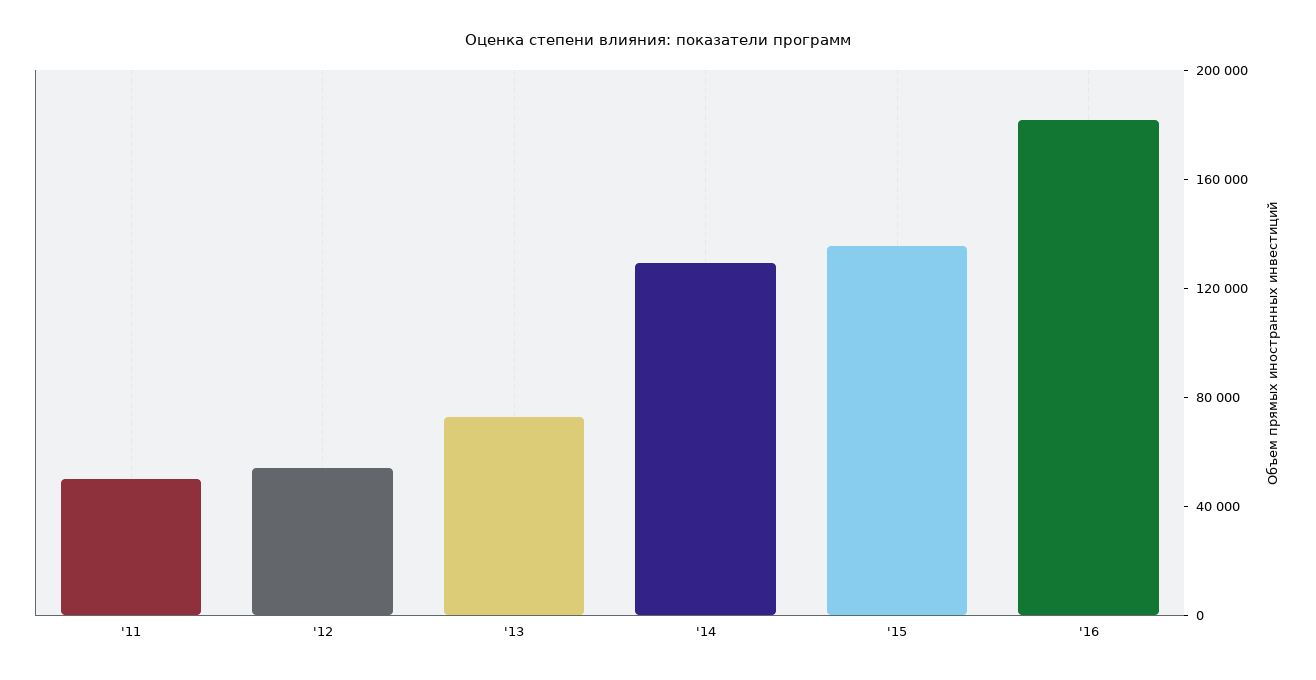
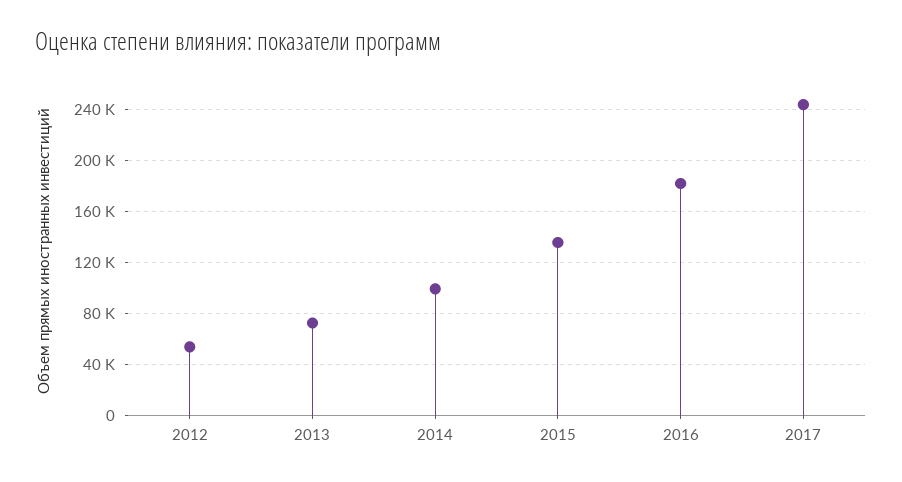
'11: 50000 -> none
'14: 130000 -> 100000
2017: none -> 245000

